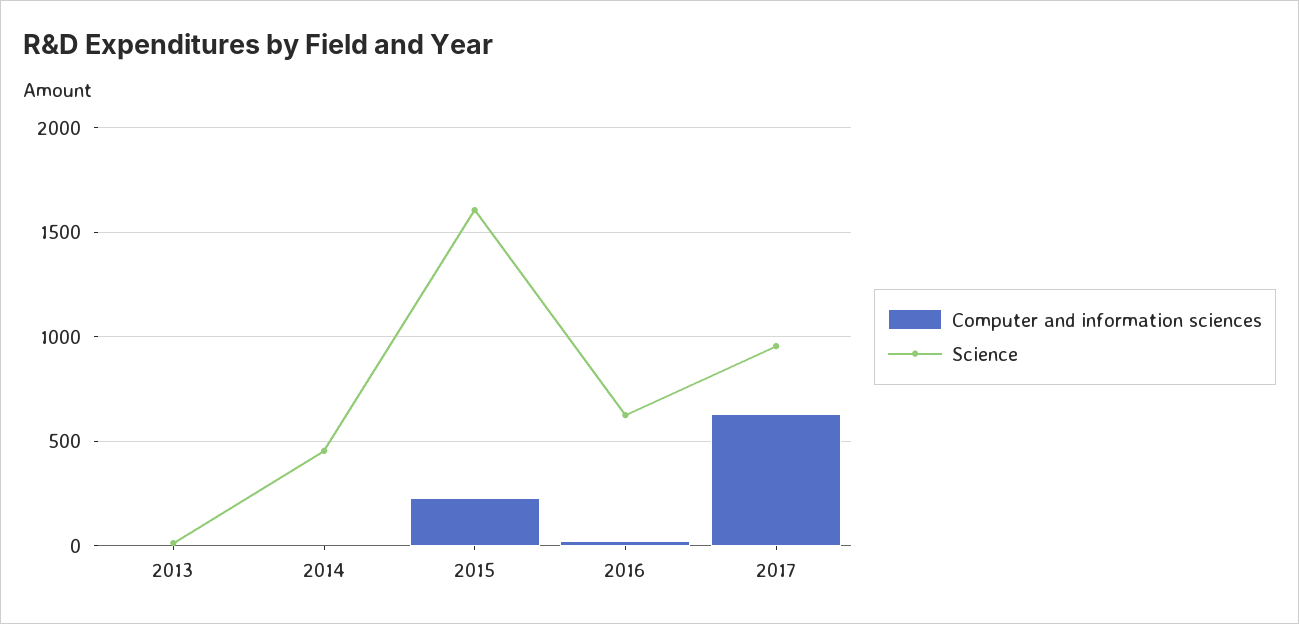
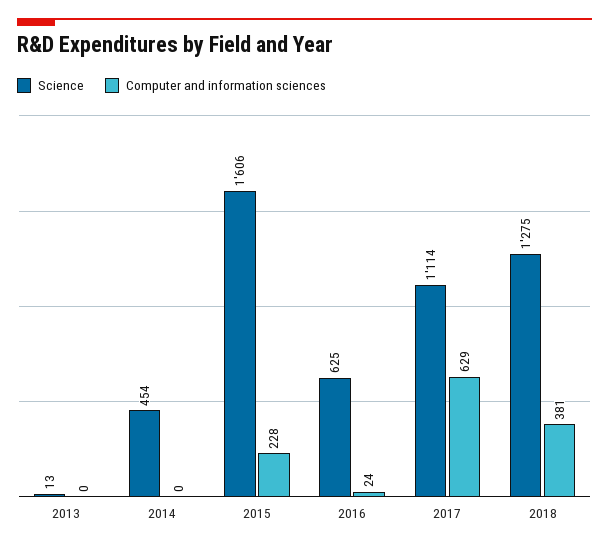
Science, 2017: 950 -> 1114
Science, 2018: none -> 1275
Computer and information sciences, 2018: none -> 381

